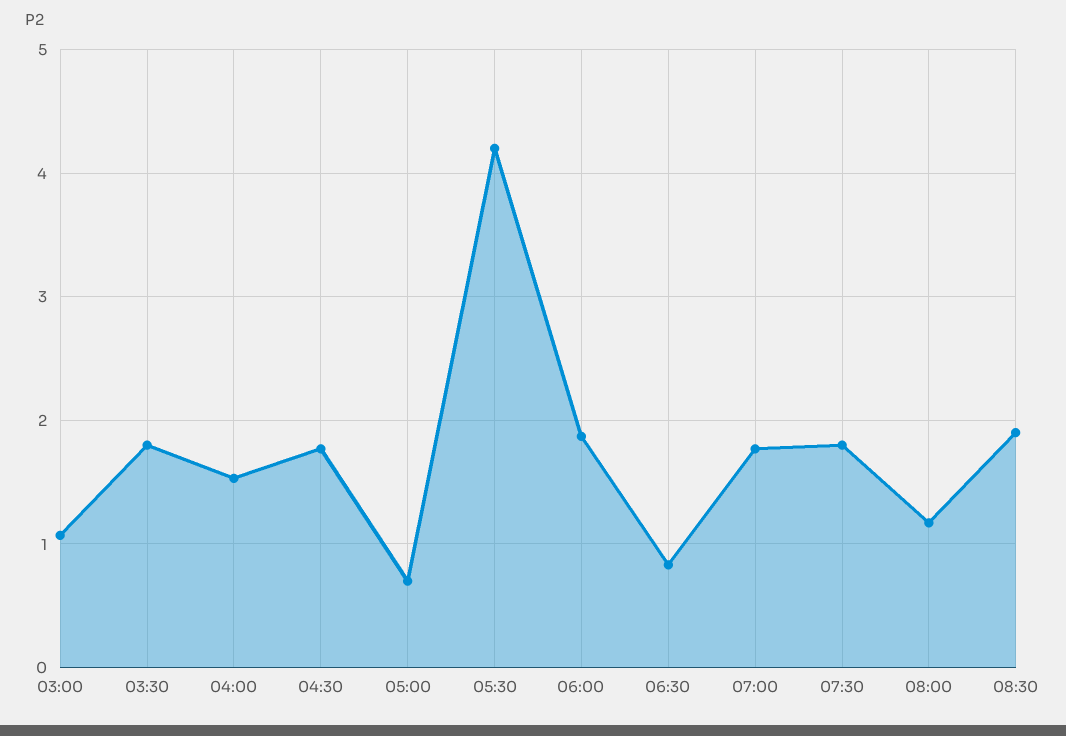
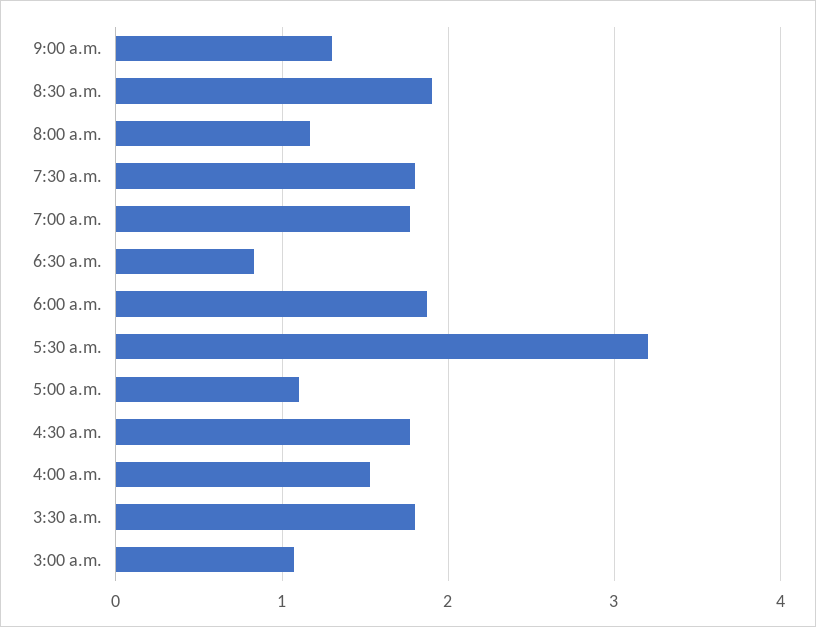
05:00: 0.7 -> 1.1
05:30: 4.2 -> 3.2
9:00 a.m.: none -> 1.3

